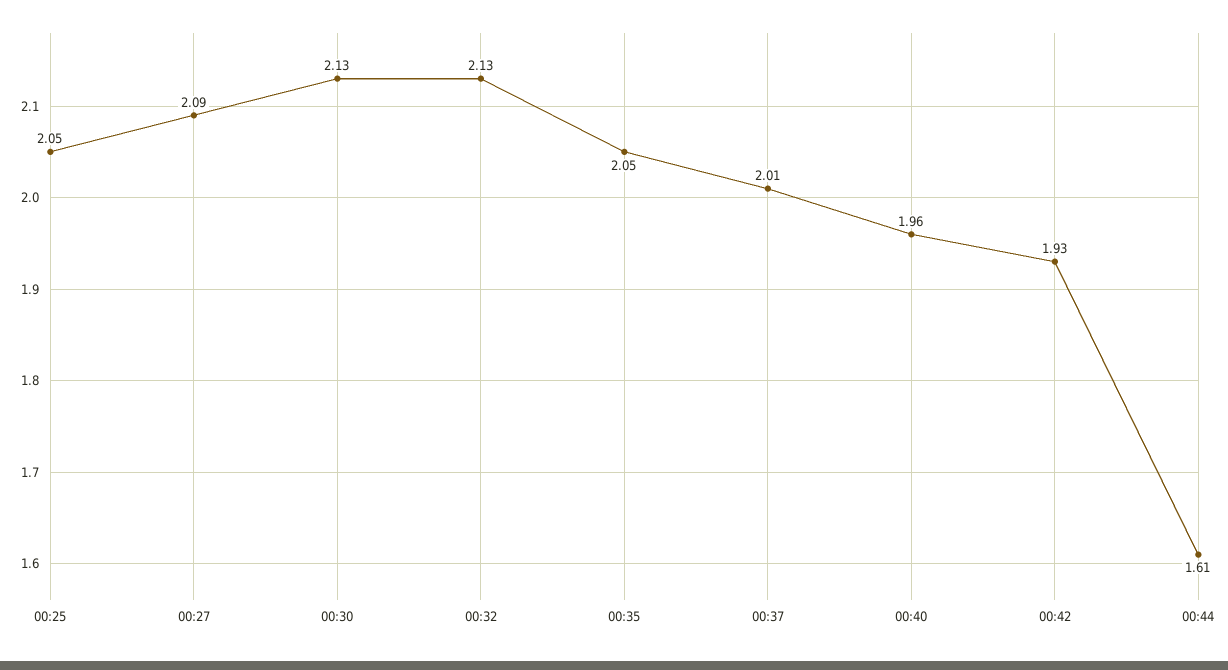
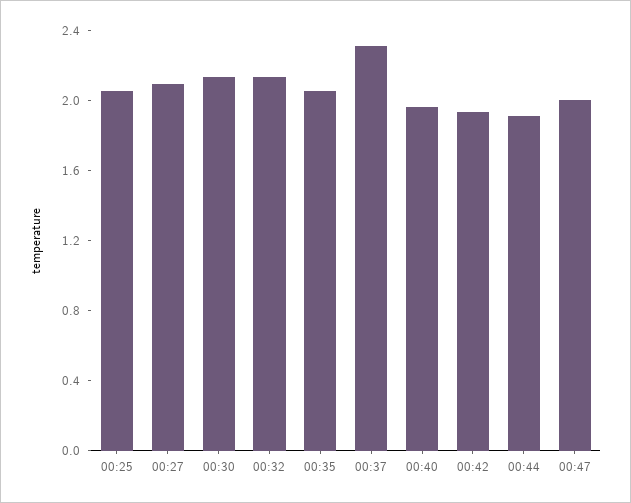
00:37: 2.01 -> 2.3
00:44: 1.61 -> 1.9
00:47: none -> 2

